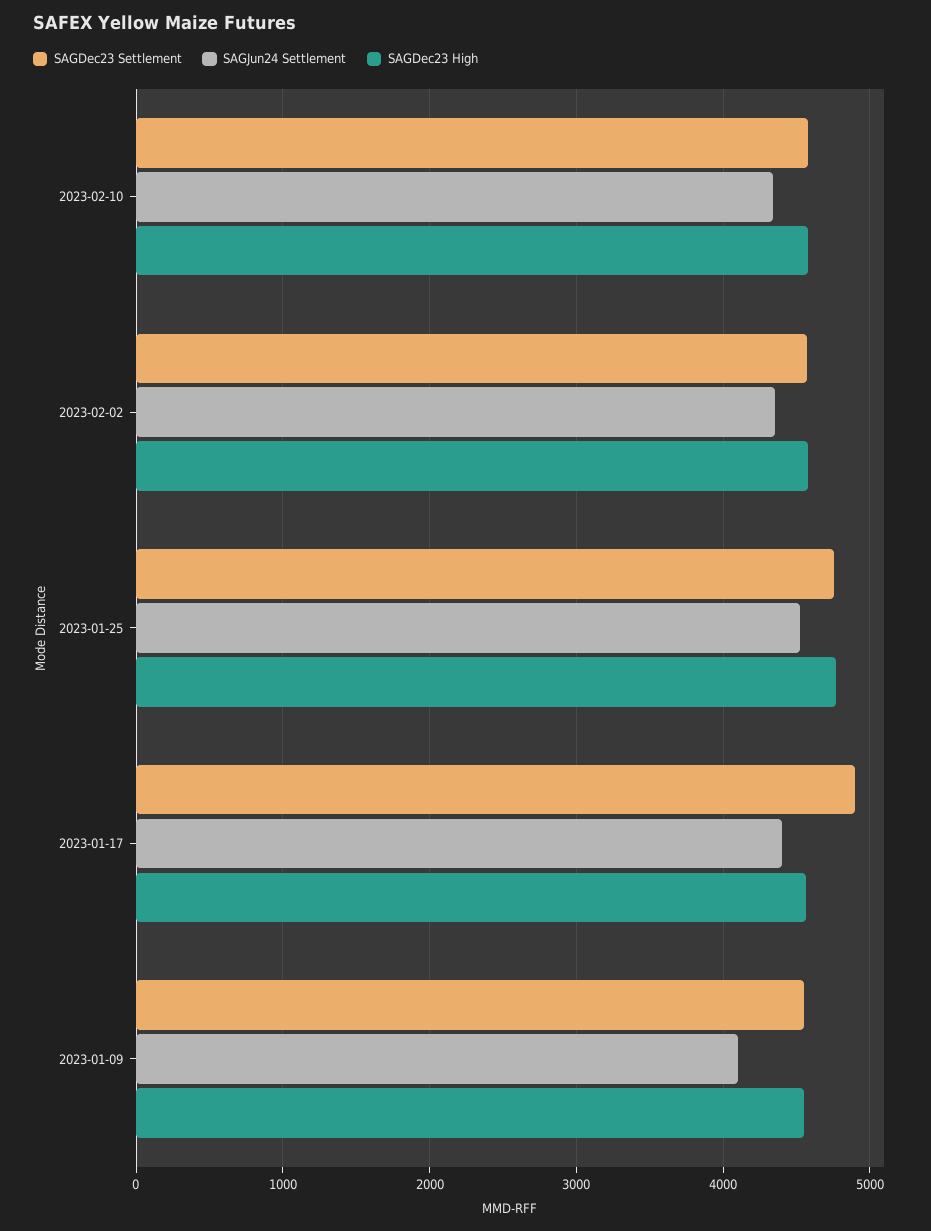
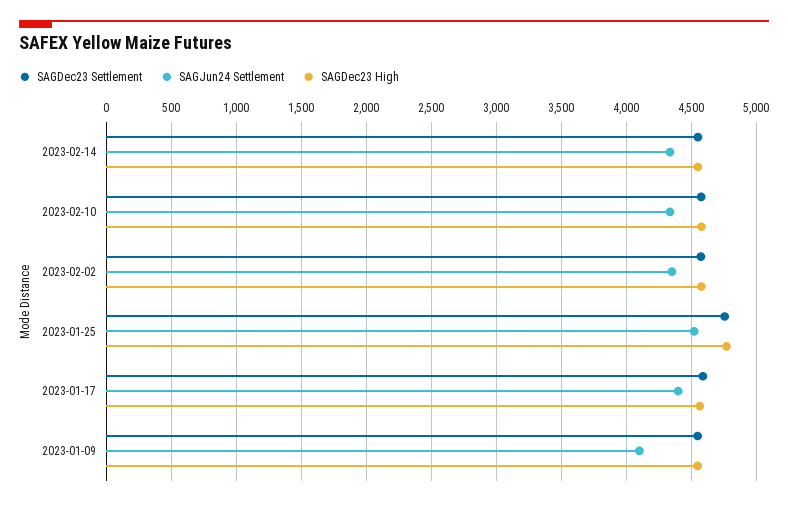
SAGDec23 Settlement, 2023-01-17: 4900 -> 4600
SAGDec23 Settlement, 2023-02-14: none -> 4550
SAGJun24 Settlement, 2023-02-14: none -> 4350
SAGDec23 High, 2023-02-14: none -> 4550

